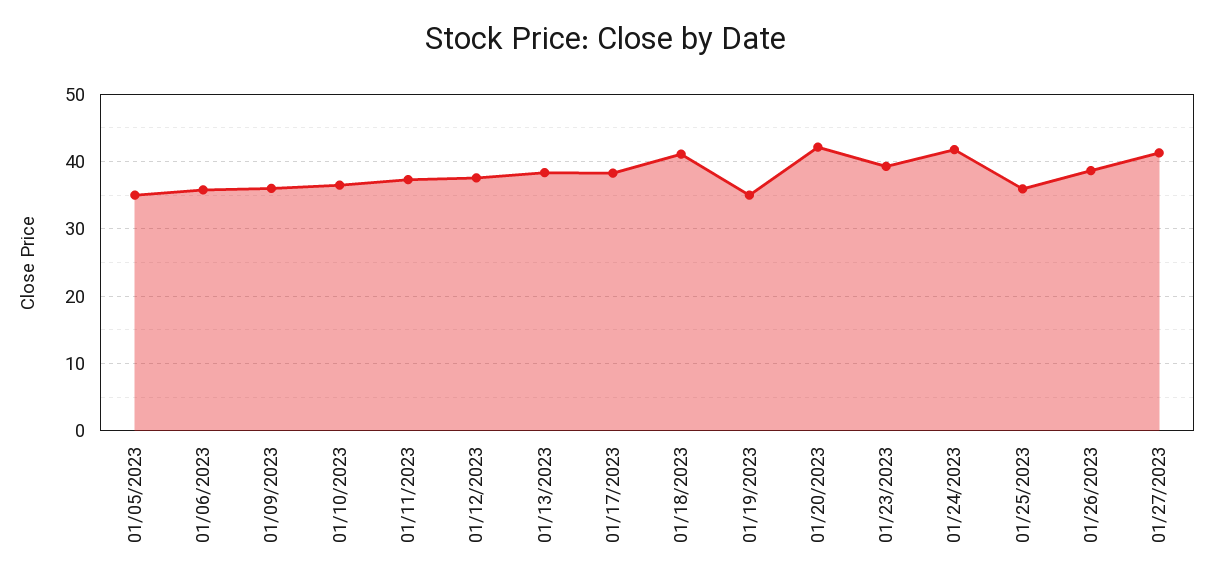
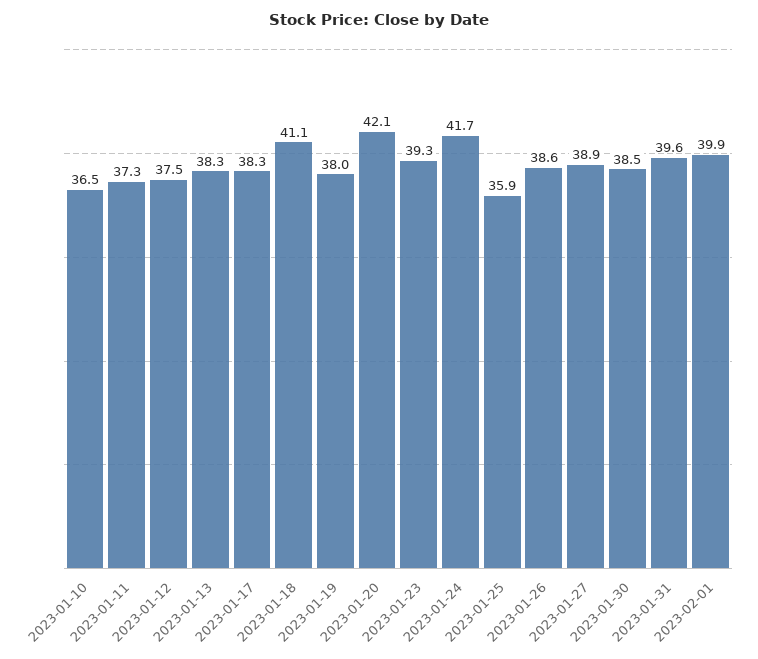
01/05/2023: 35 -> none
01/06/2023: 36 -> none
01/09/2023: 36 -> none
01/19/2023: 35 -> 38
01/27/2023: 41 -> 38.9
2023-01-30: none -> 38.5
2023-01-31: none -> 39.6
2023-02-01: none -> 39.9

